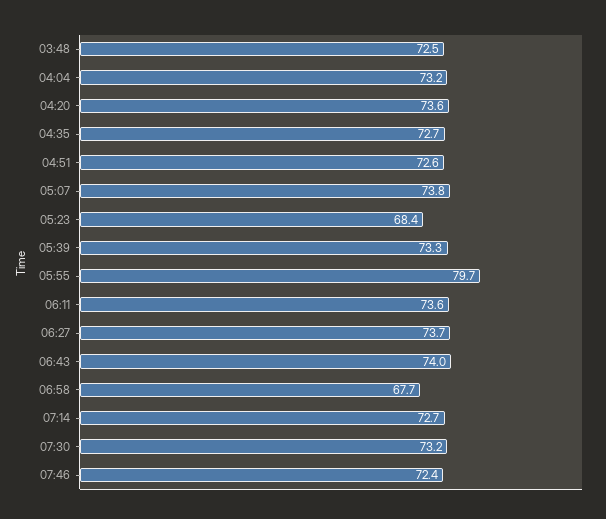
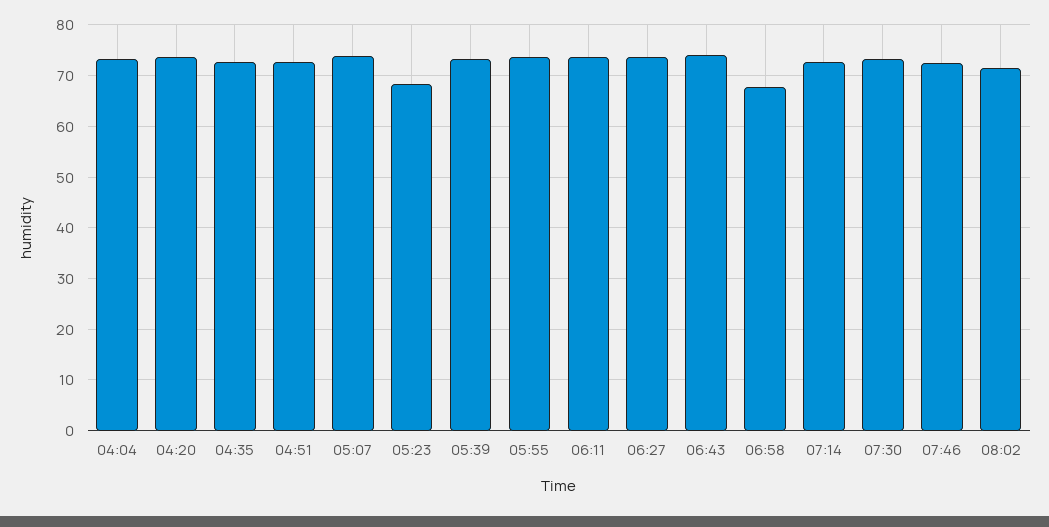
03:48: 72.5 -> none
05:55: 79.7 -> 74
08:02: none -> 72

